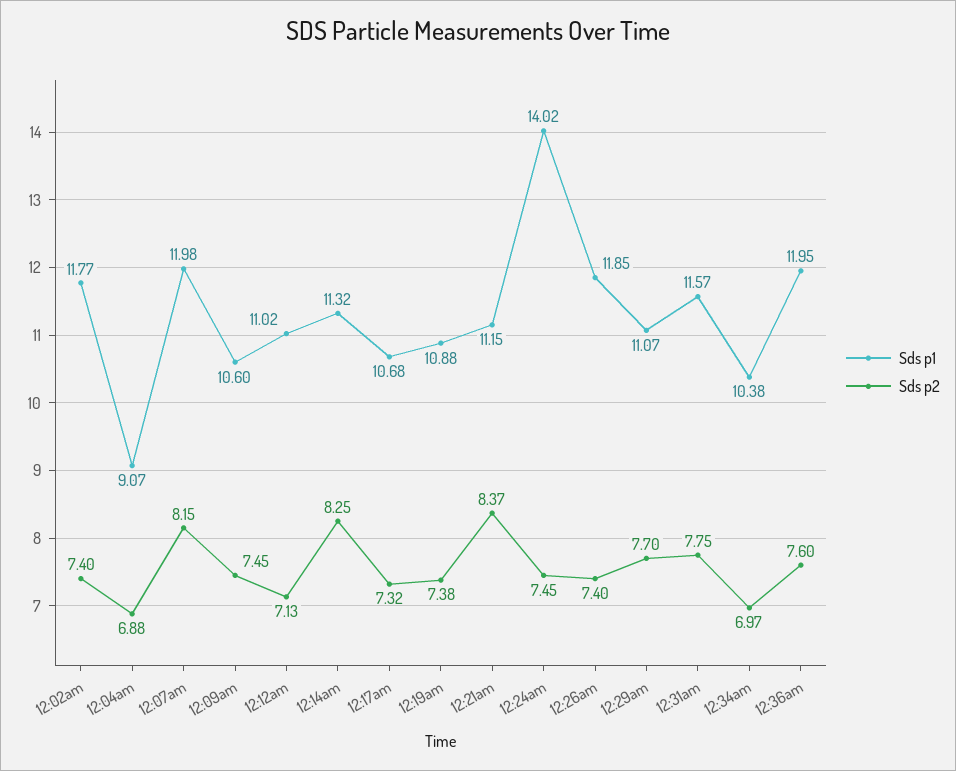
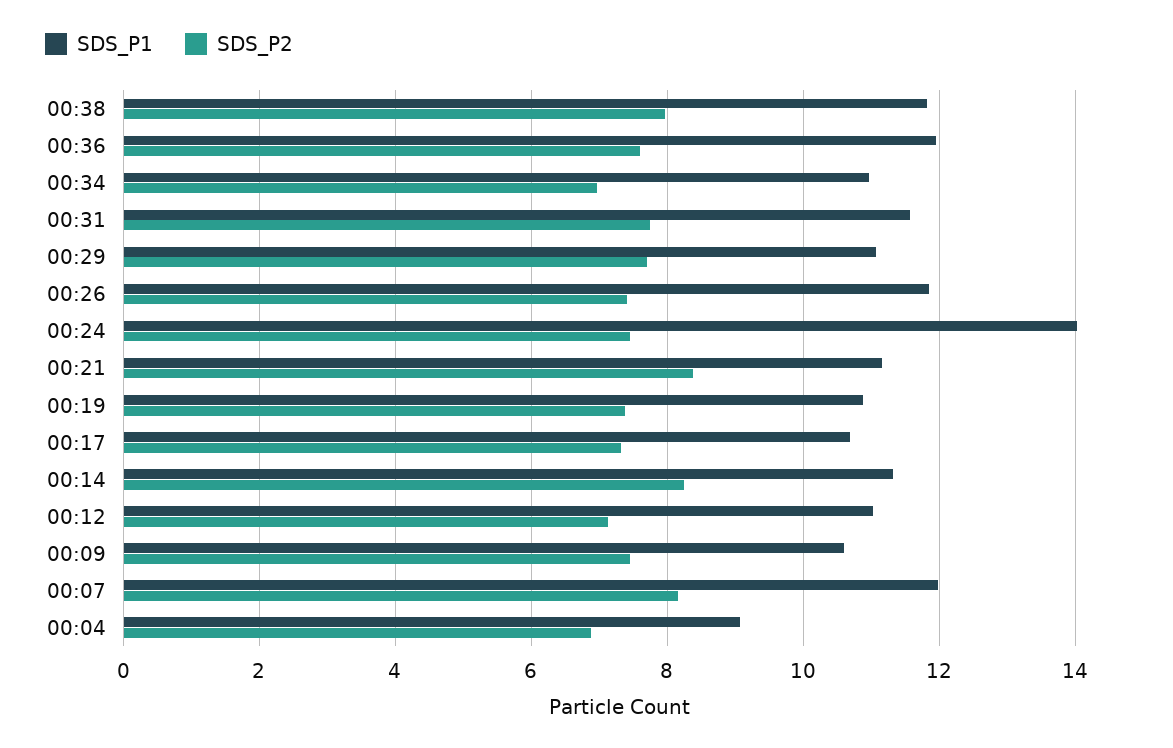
Sds p1, 12:02am: 11.77 -> none
Sds p2, 12:02am: 7.4 -> none
Sds p1, 12:34am: 10.38 -> 11
Sds p1, 00:38: none -> 11.8
Sds p2, 00:38: none -> 8

